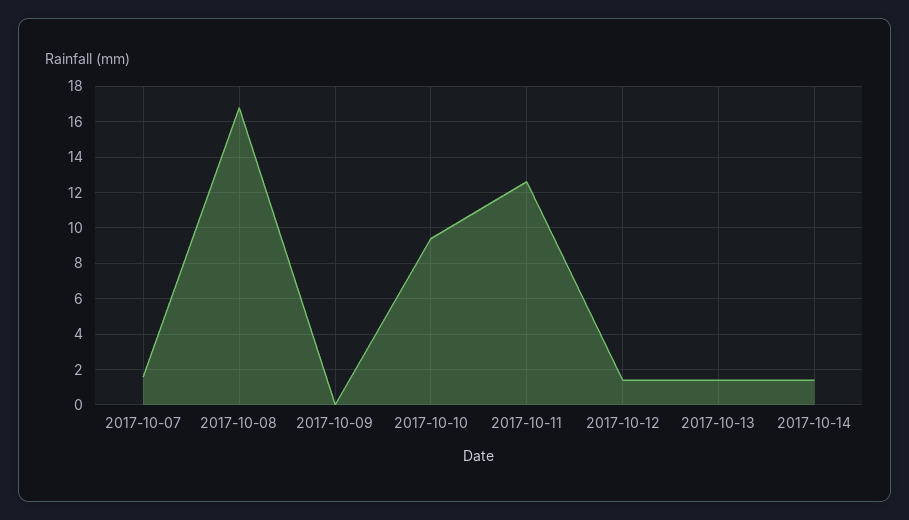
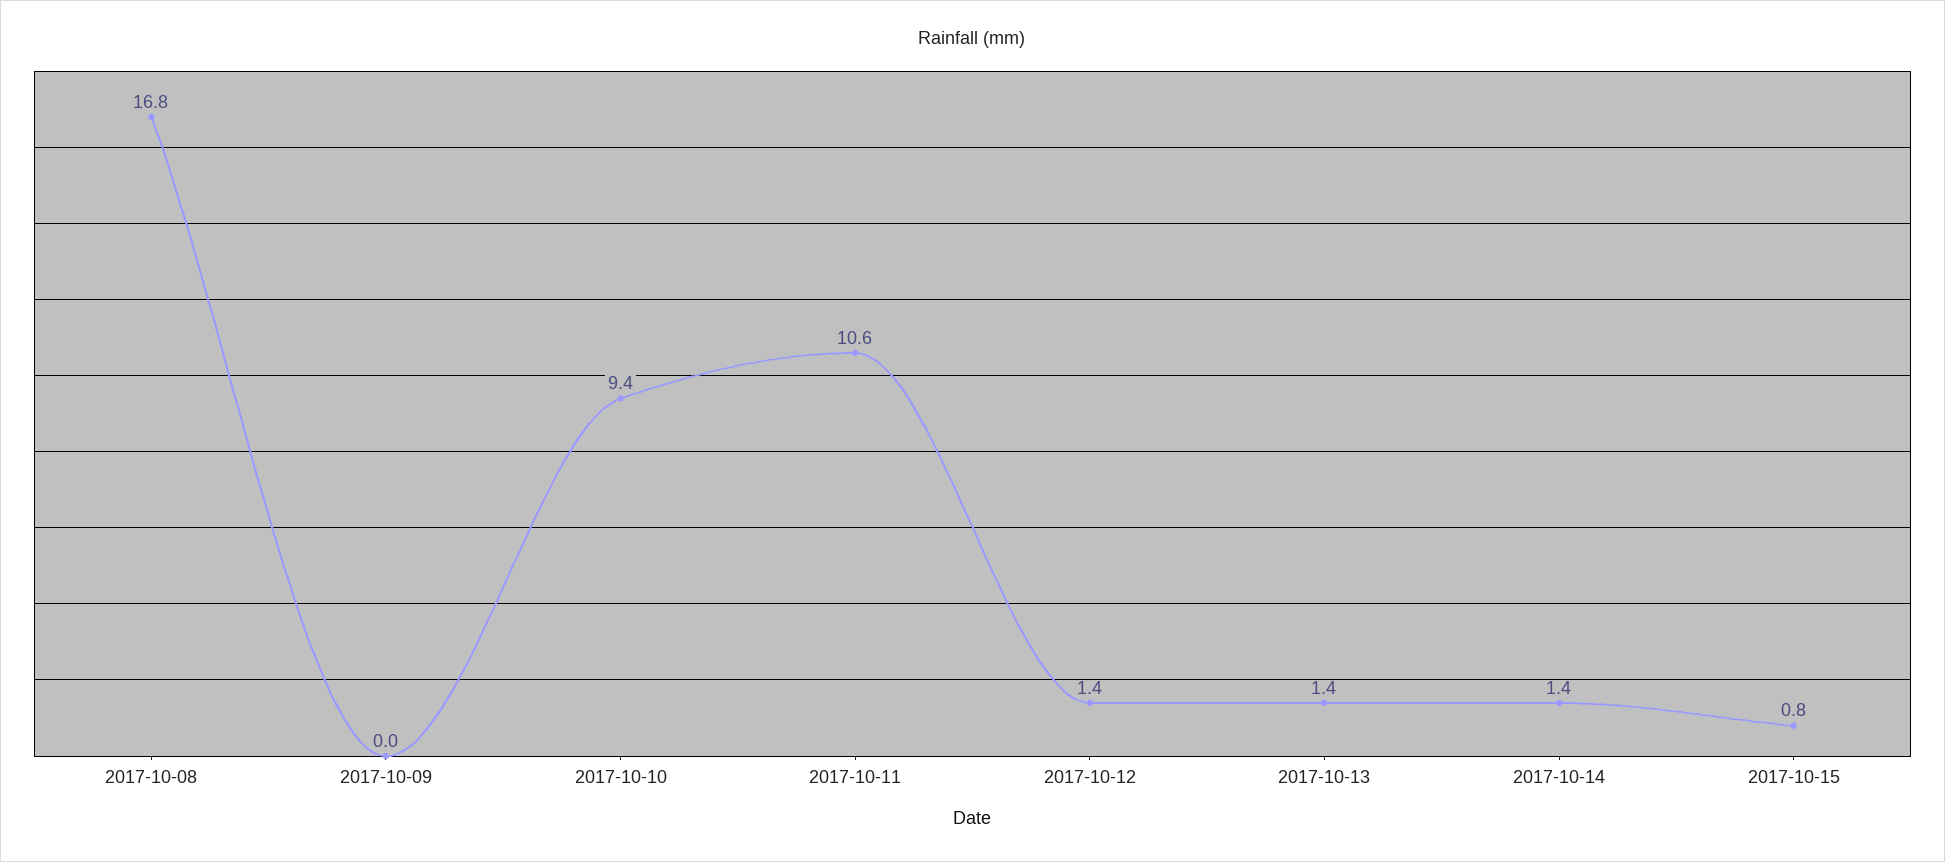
2017-10-07: 1.5 -> none
2017-10-11: 12.5 -> 10.6
2017-10-15: none -> 0.8

